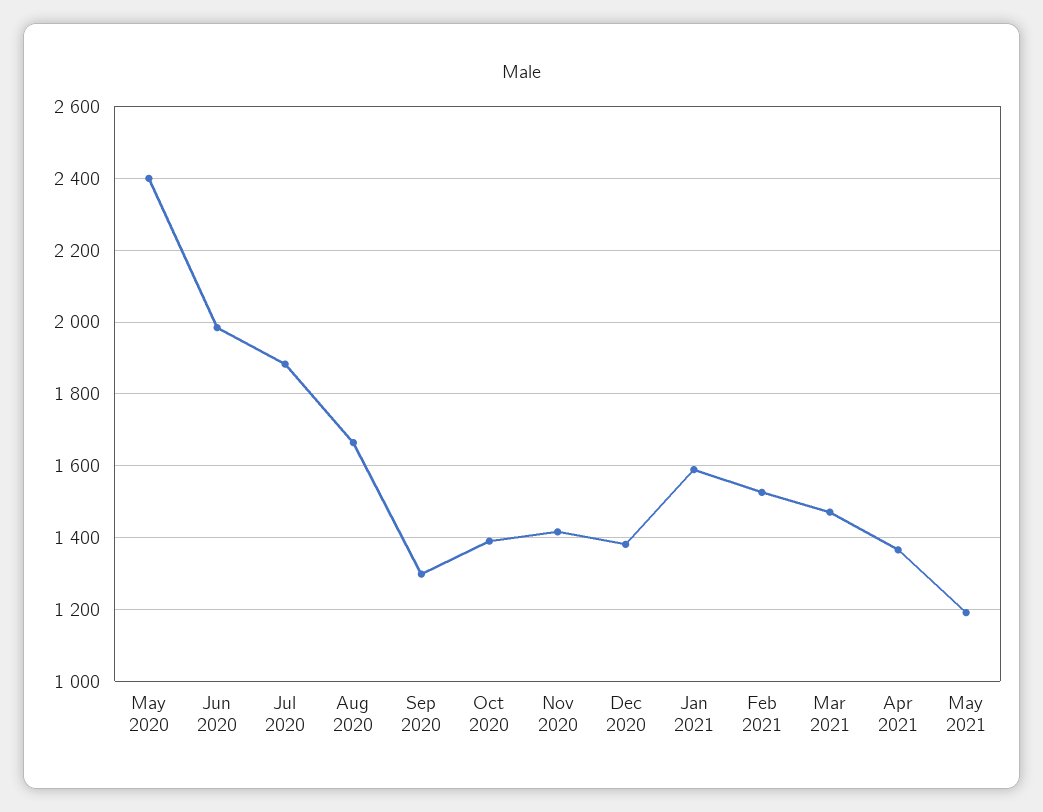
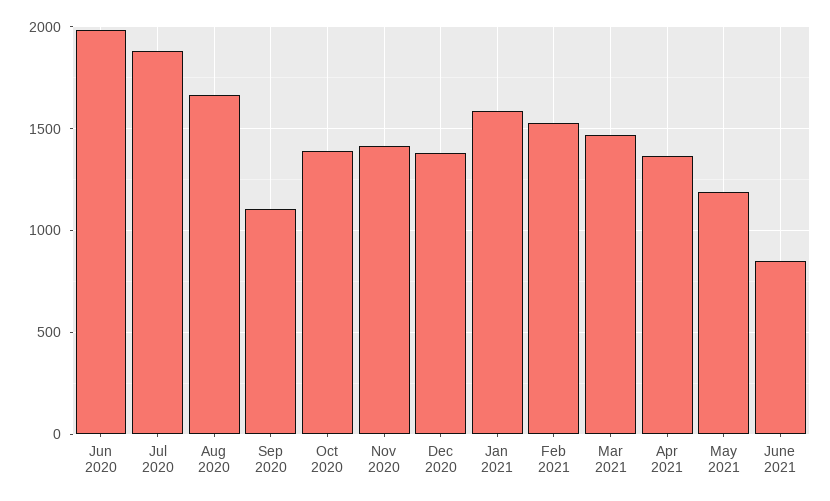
May 2020: 2400 -> none
Sep 2020: 1300 -> 1100
June 2021: none -> 850

